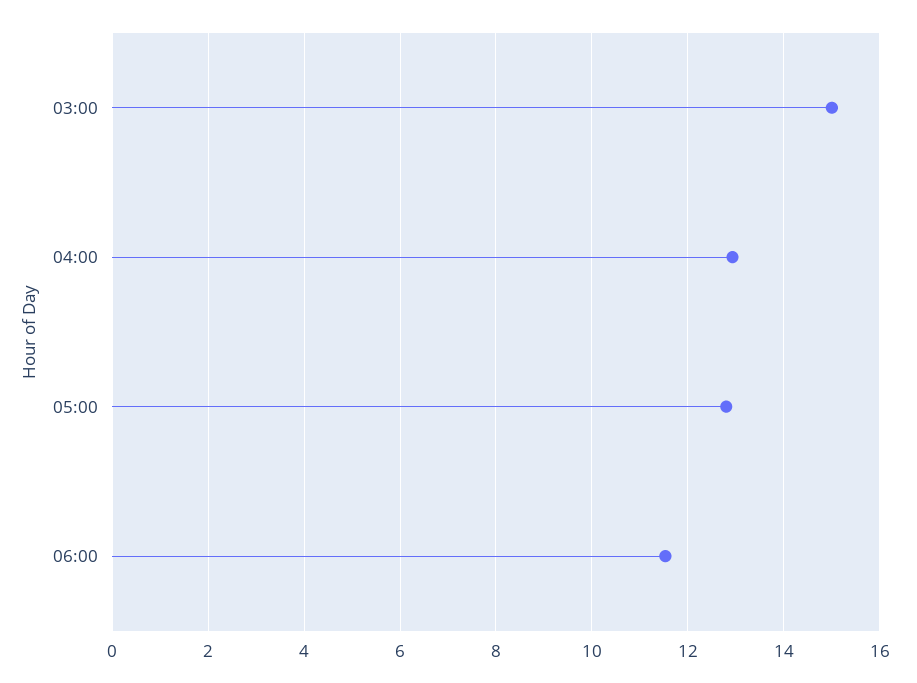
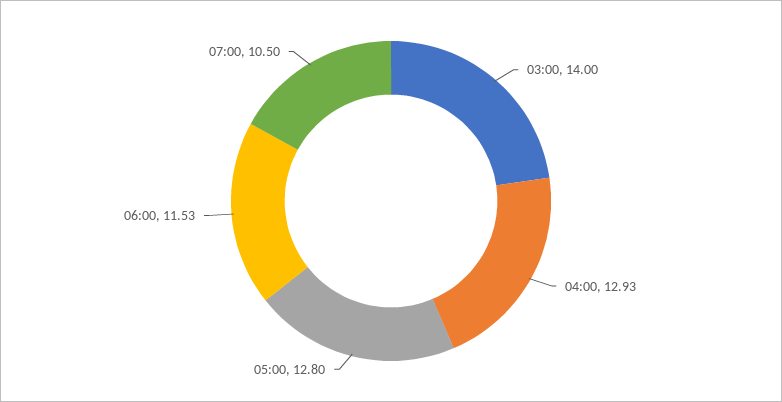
03:00: 15 -> 14
07:00: none -> 10.5

